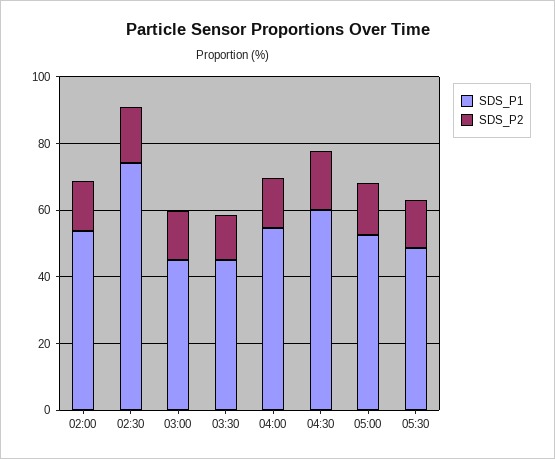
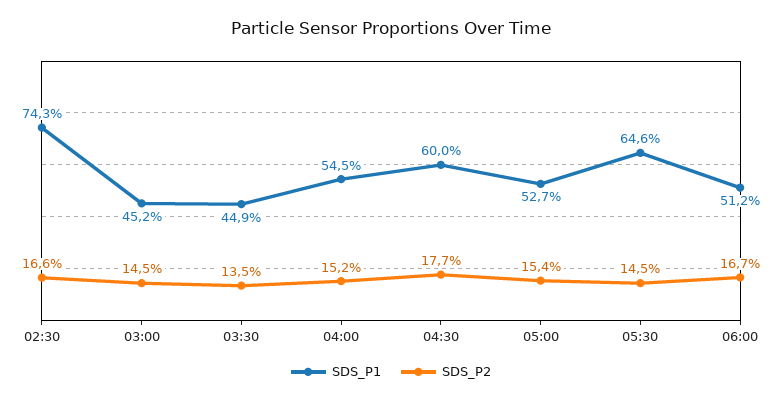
SDS_P1, 02:00: 55 -> none
SDS_P2, 02:00: 15 -> none
SDS_P1, 05:30: 50 -> 64.6
SDS_P1, 06:00: none -> 51.2
SDS_P2, 06:00: none -> 16.7

